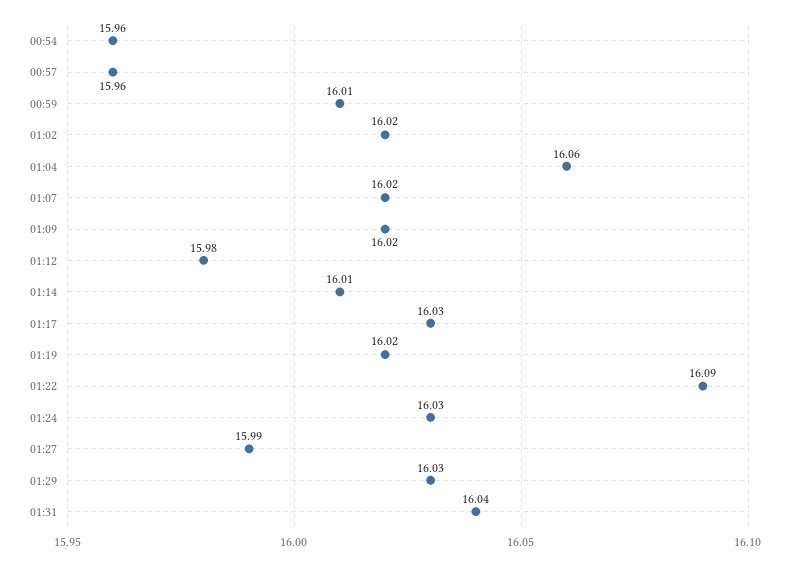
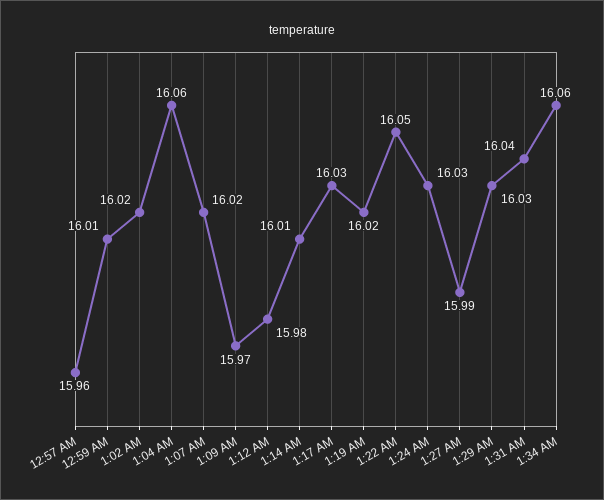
00:54: 15.96 -> none
01:09: 16.02 -> 15.97
01:22: 16.09 -> 16.05
1:34 AM: none -> 16.06

